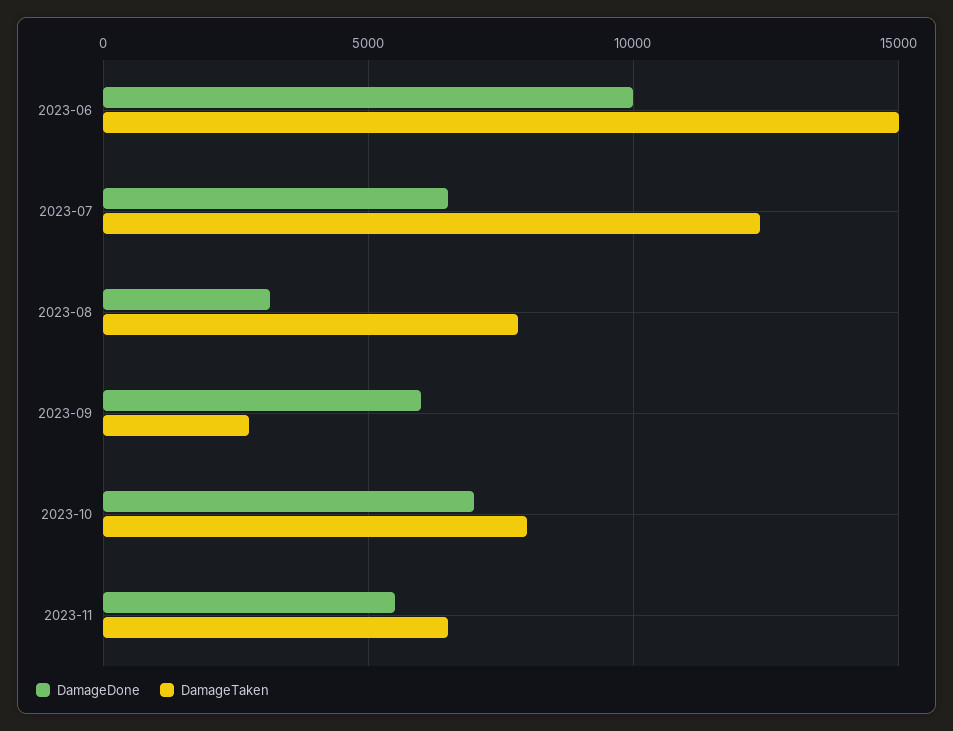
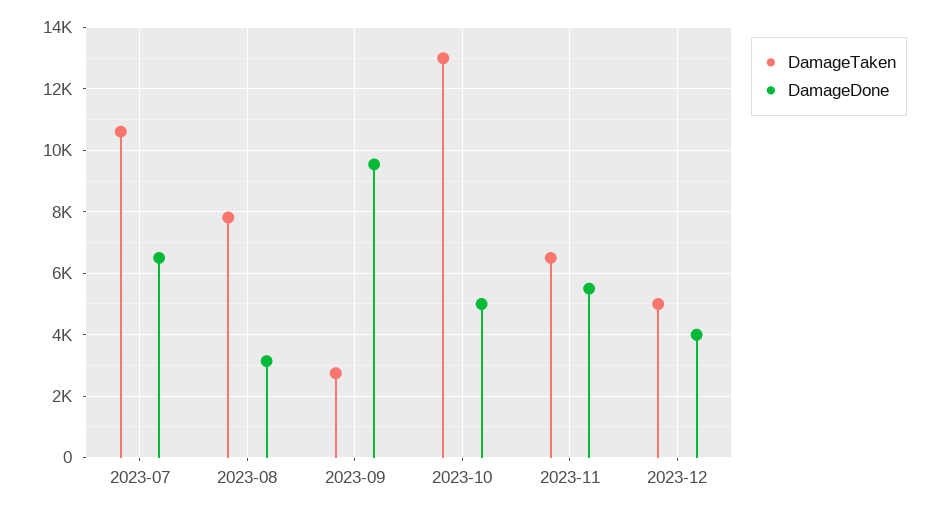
DamageDone, 2023-06: 10000 -> none
DamageTaken, 2023-06: 15000 -> none
DamageTaken, 2023-07: 12500 -> 10600
DamageDone, 2023-09: 6000 -> 9600
DamageDone, 2023-10: 7000 -> 5000
DamageTaken, 2023-10: 8000 -> 13000
DamageTaken, 2023-12: none -> 5000
DamageDone, 2023-12: none -> 4000

